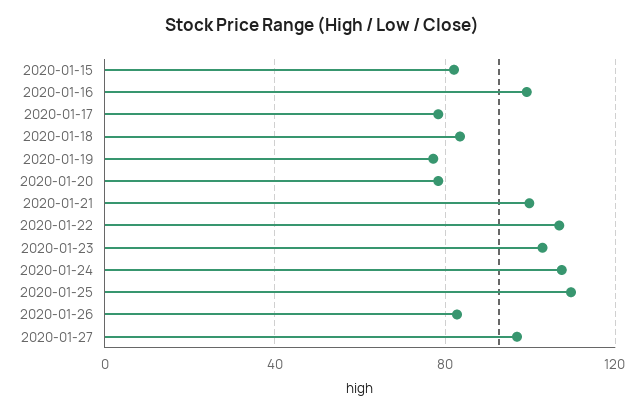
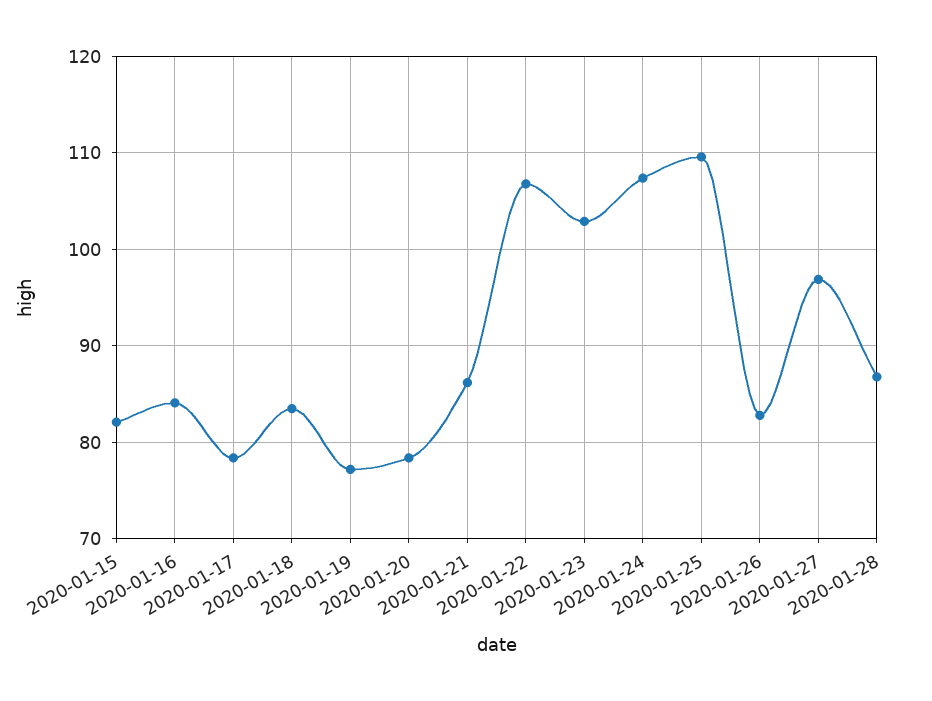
2020-01-16: 100 -> 84
2020-01-21: 100 -> 86
2020-01-28: none -> 87

